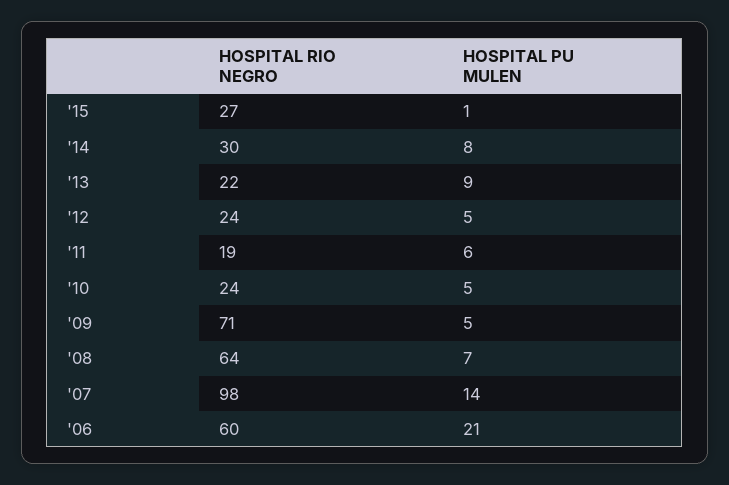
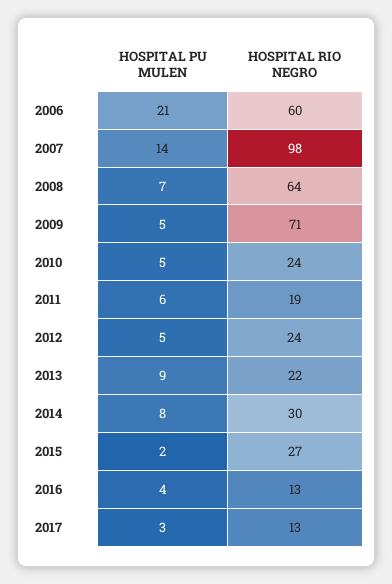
HOSPITAL PU MULEN, '15: 1 -> 2
HOSPITAL PU MULEN, 2016: none -> 4
HOSPITAL RIO NEGRO, 2016: none -> 13
HOSPITAL PU MULEN, 2017: none -> 3
HOSPITAL RIO NEGRO, 2017: none -> 13

